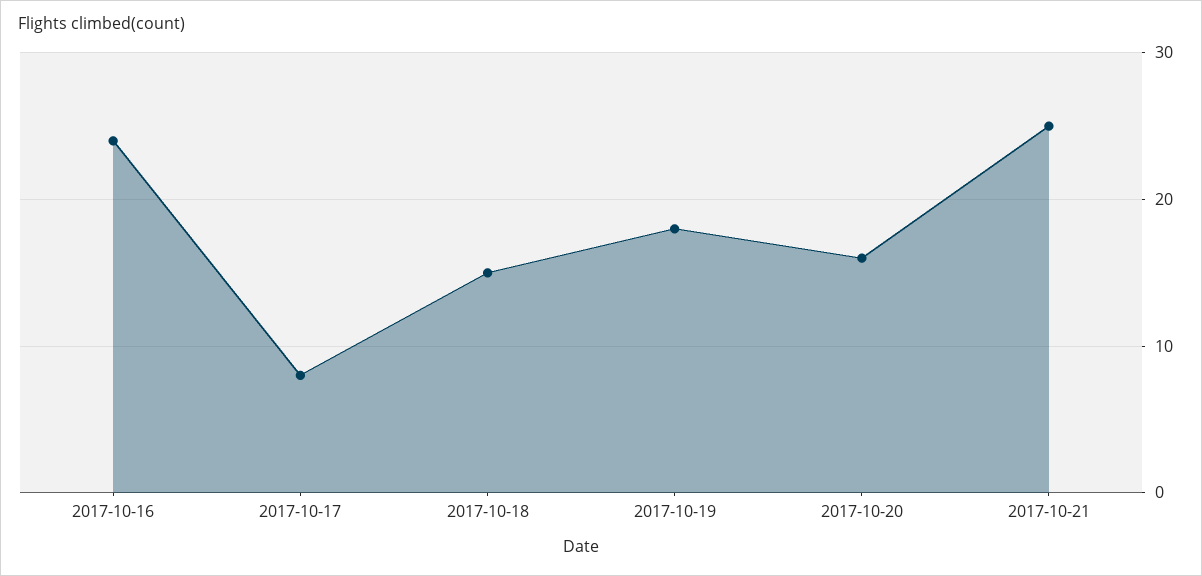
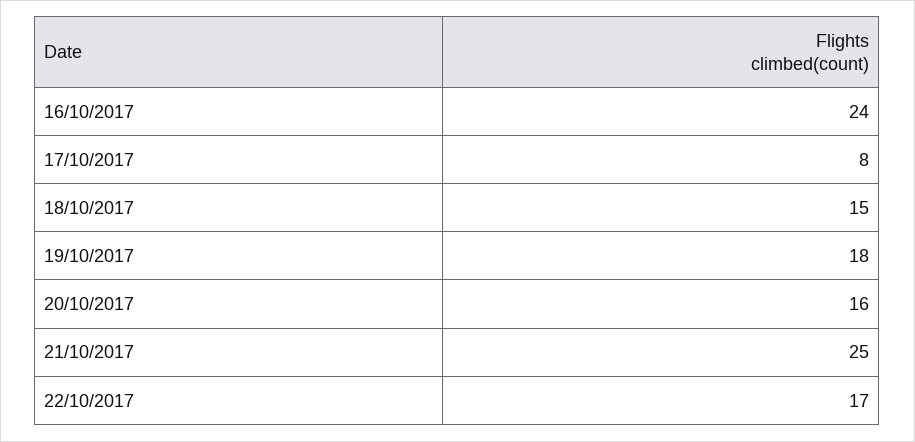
22/10/2017: none -> 17

